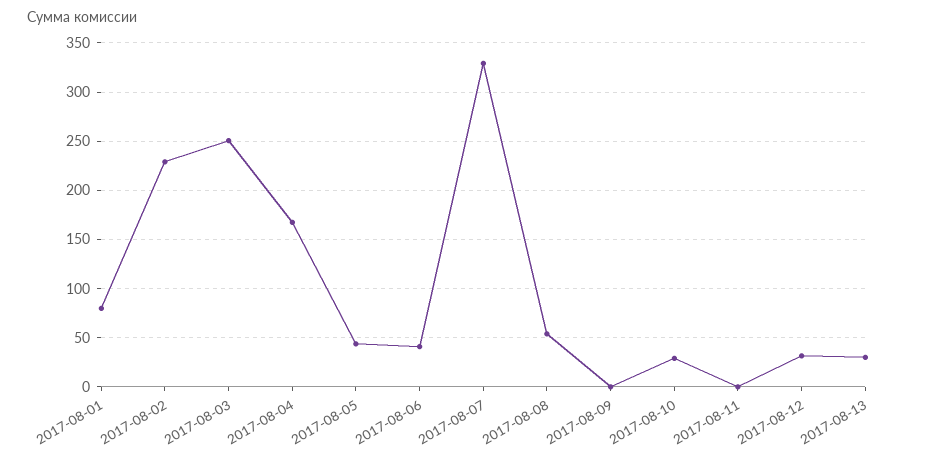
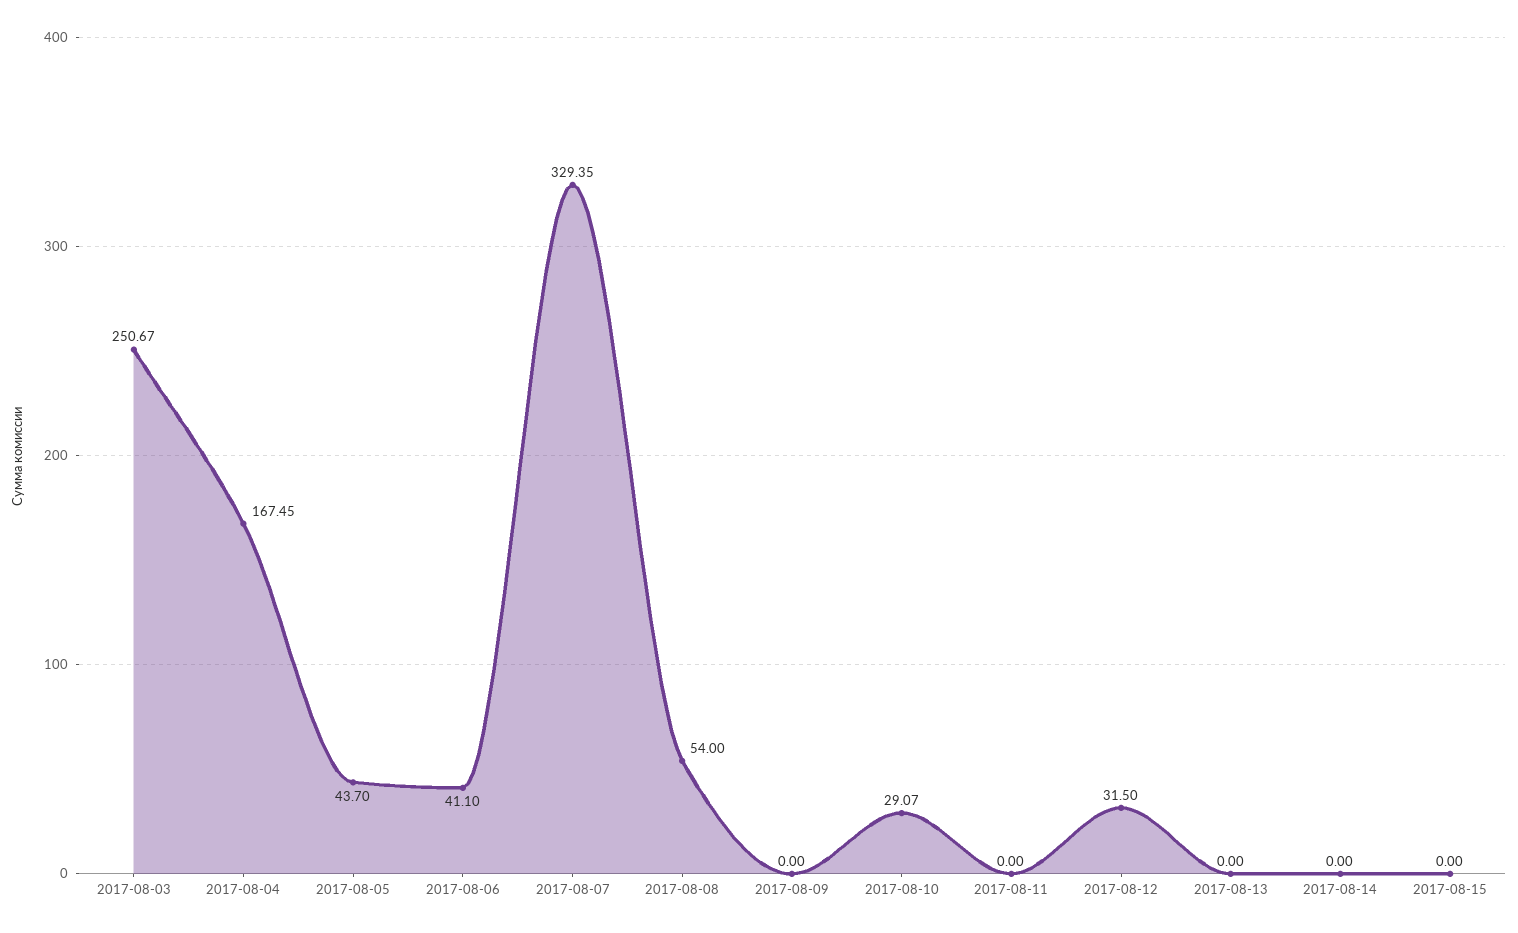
2017-08-01: 80 -> none
2017-08-02: 230 -> none
2017-08-13: 30 -> 0
2017-08-14: none -> 0
2017-08-15: none -> 0

